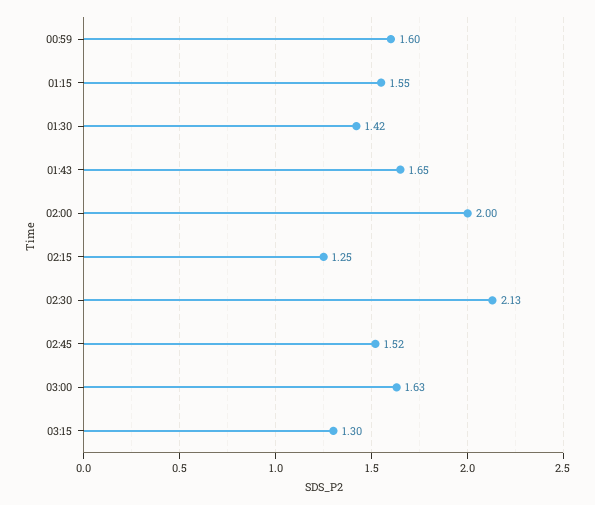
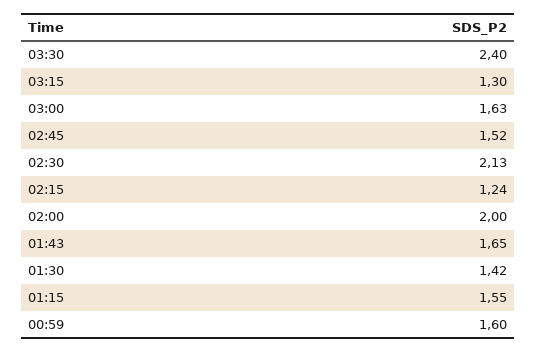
02:15: 1.25 -> 1.24
03:30: none -> 2.4

